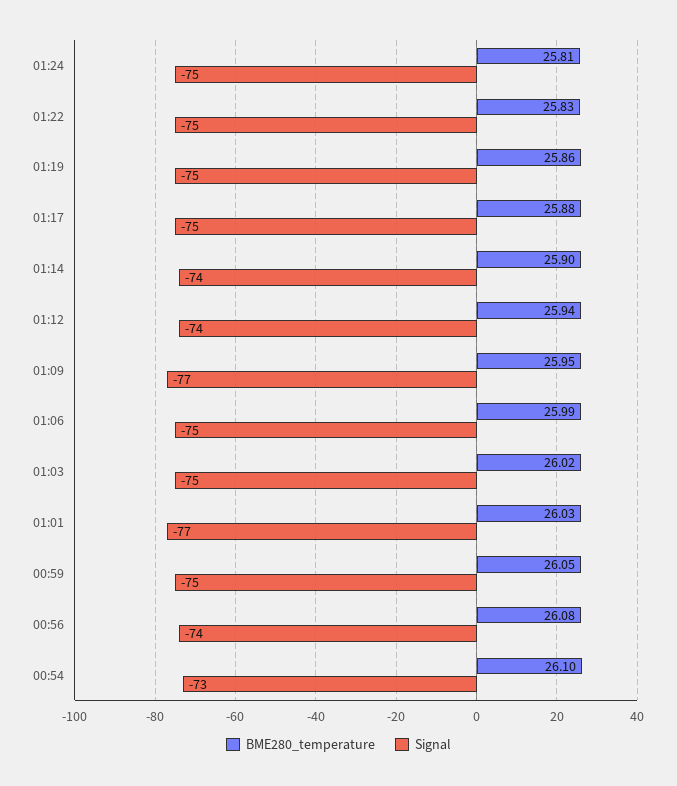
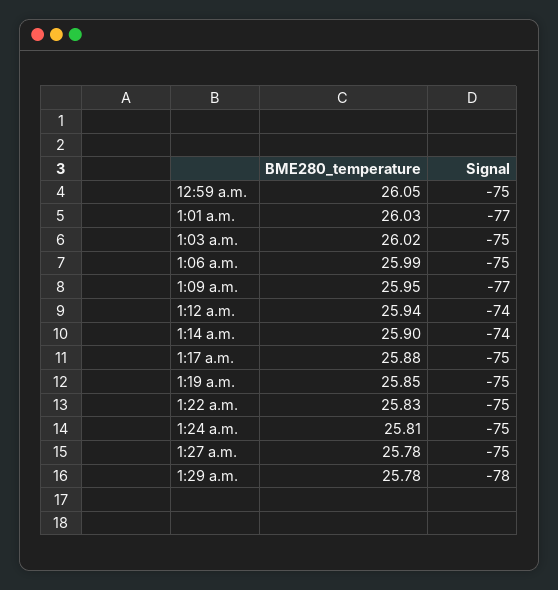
BME280_temperature, 01:19: 25.86 -> 25.85
BME280_temperature, 00:56: 26.08 -> none
Signal, 00:56: -74 -> none
BME280_temperature, 00:54: 26.1 -> none
Signal, 00:54: -73 -> none
BME280_temperature, 1:27 a.m.: none -> 25.78
Signal, 1:27 a.m.: none -> -75
BME280_temperature, 1:29 a.m.: none -> 25.78
Signal, 1:29 a.m.: none -> -78

